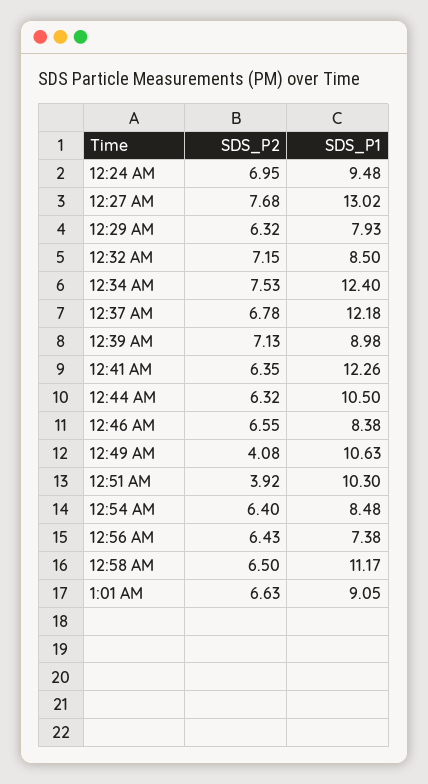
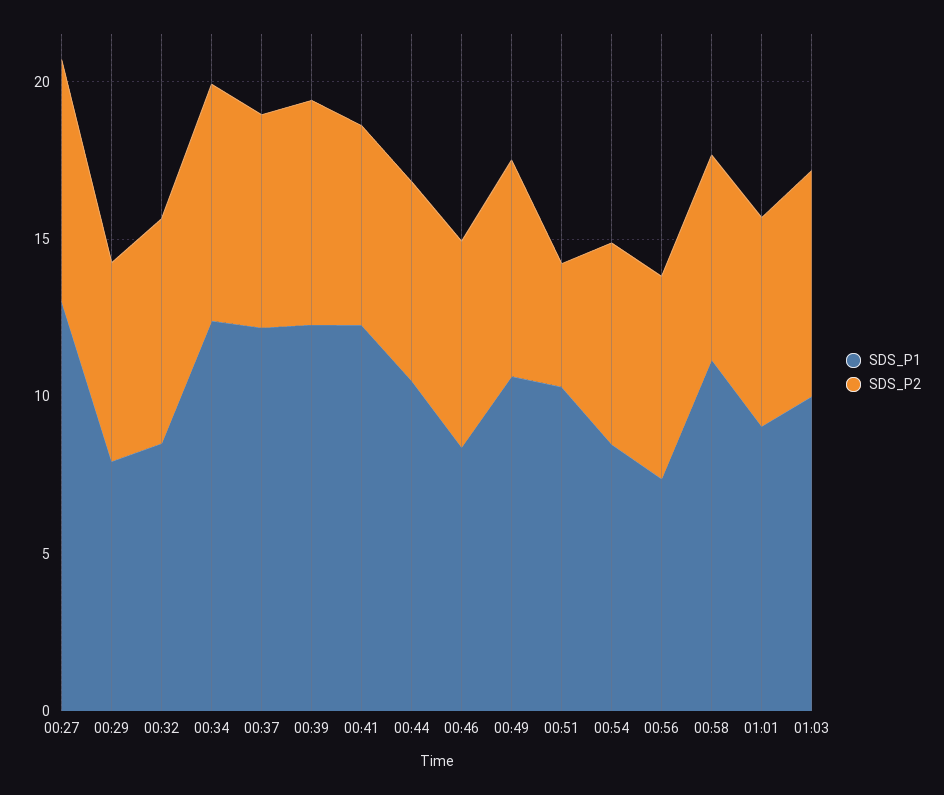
SDS_P2, 12:24 AM: 6.95 -> none
SDS_P1, 12:24 AM: 9.48 -> none
SDS_P1, 12:39 AM: 8.98 -> 12
SDS_P2, 12:49 AM: 4.08 -> 7
SDS_P1, 01:03: none -> 10
SDS_P2, 01:03: none -> 7

